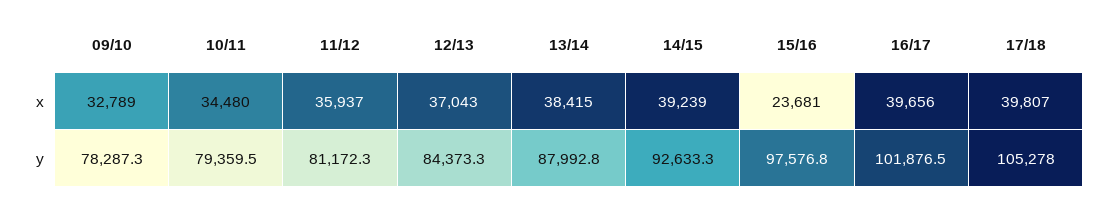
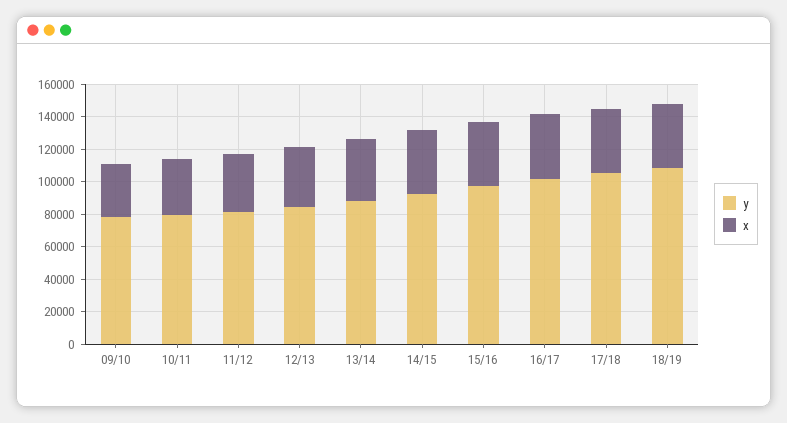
x, 15/16: 23681 -> 40000
y, 18/19: none -> 110000
x, 18/19: none -> 40000

